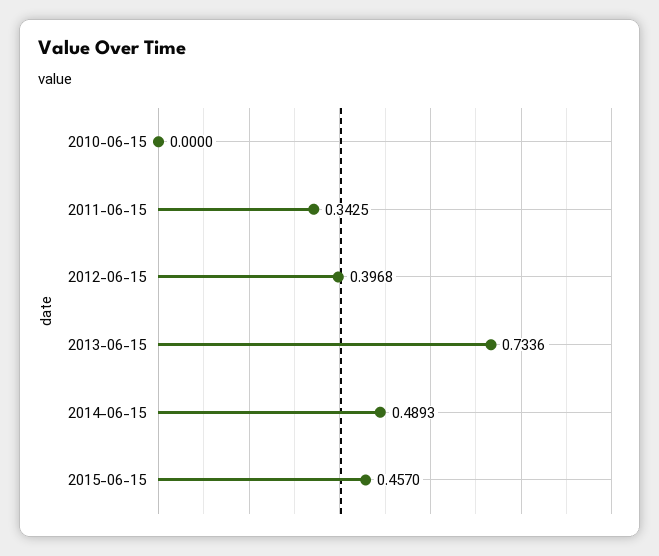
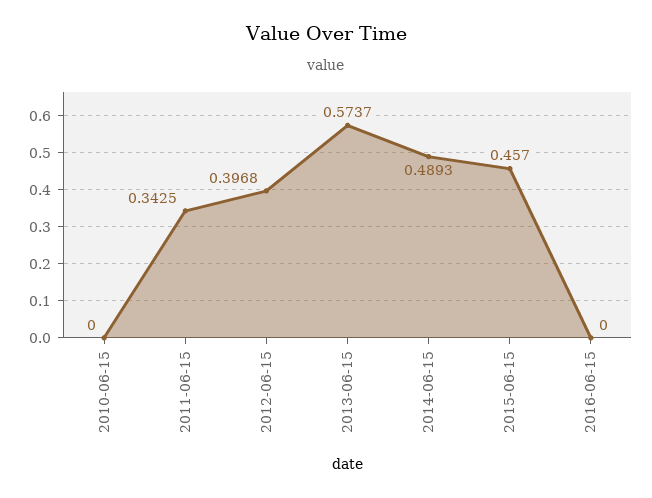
2013-06-15: 0.7336 -> 0.5737
2016-06-15: none -> 0

